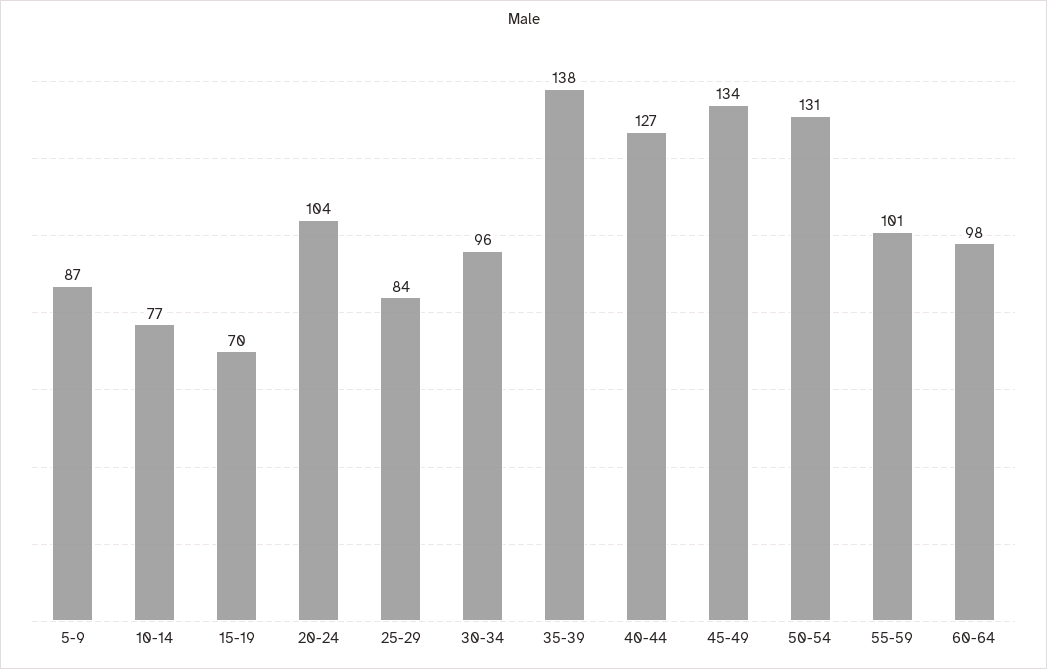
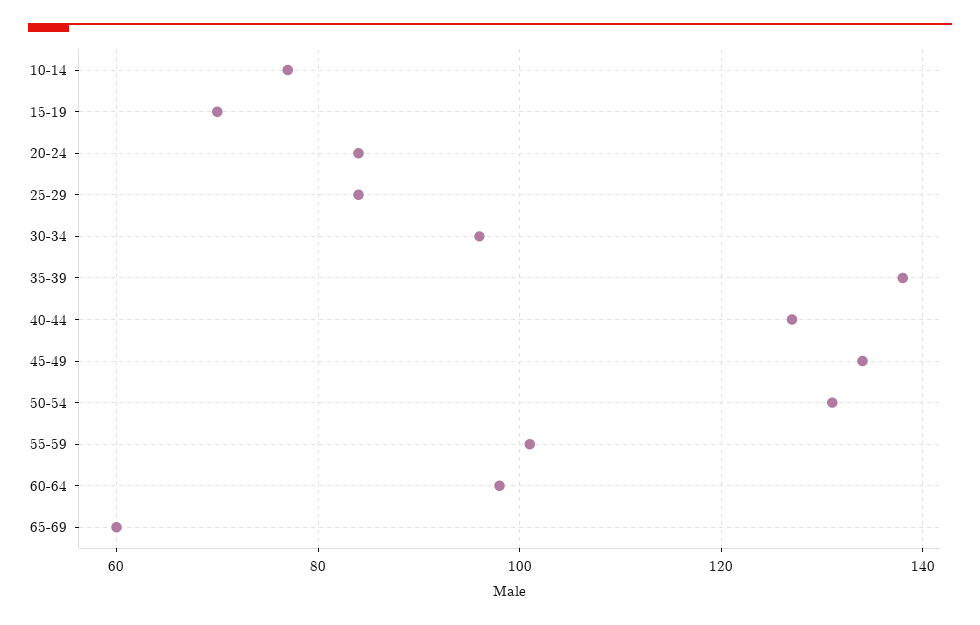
5-9: 87 -> none
20-24: 104 -> 85
65-69: none -> 60

